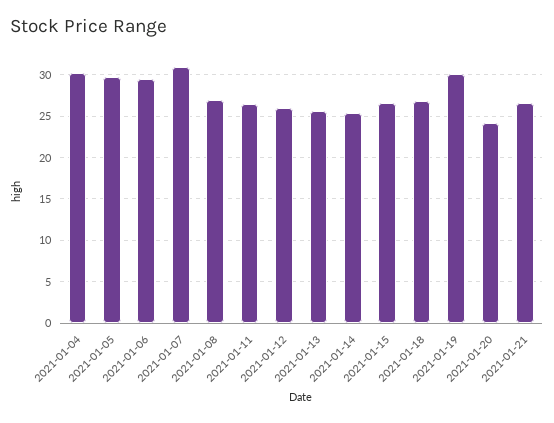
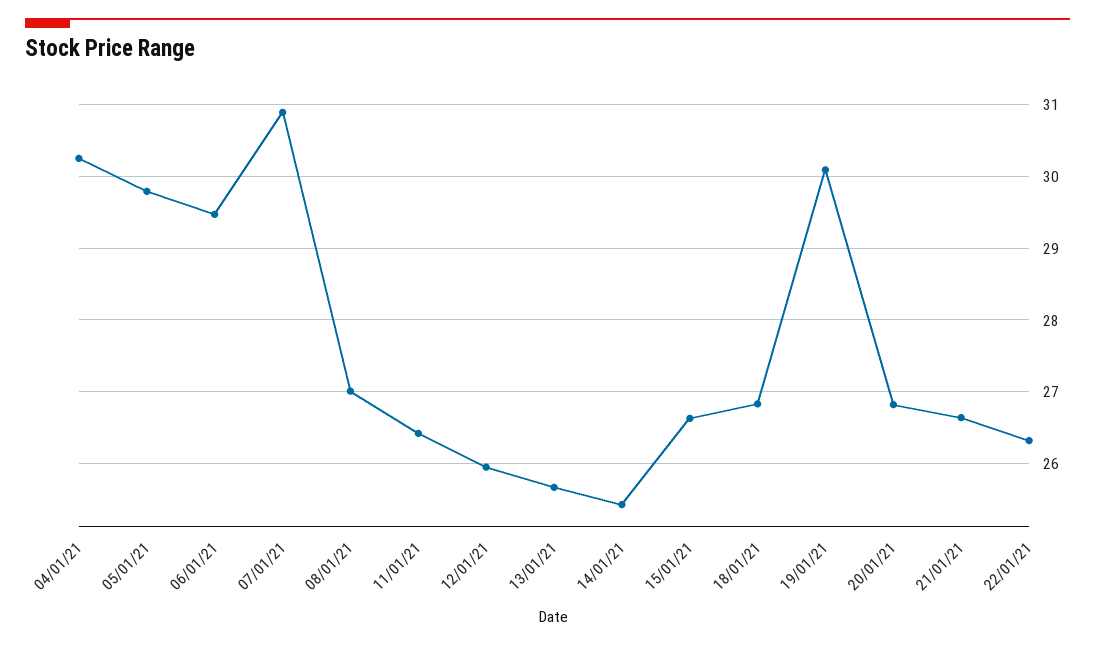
2021-01-20: 24 -> 26.8
22/01/21: none -> 26.3

